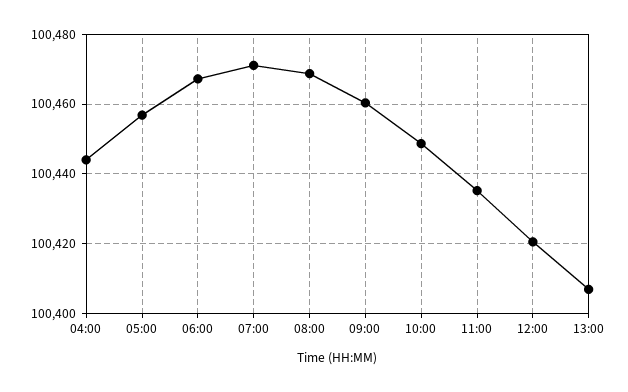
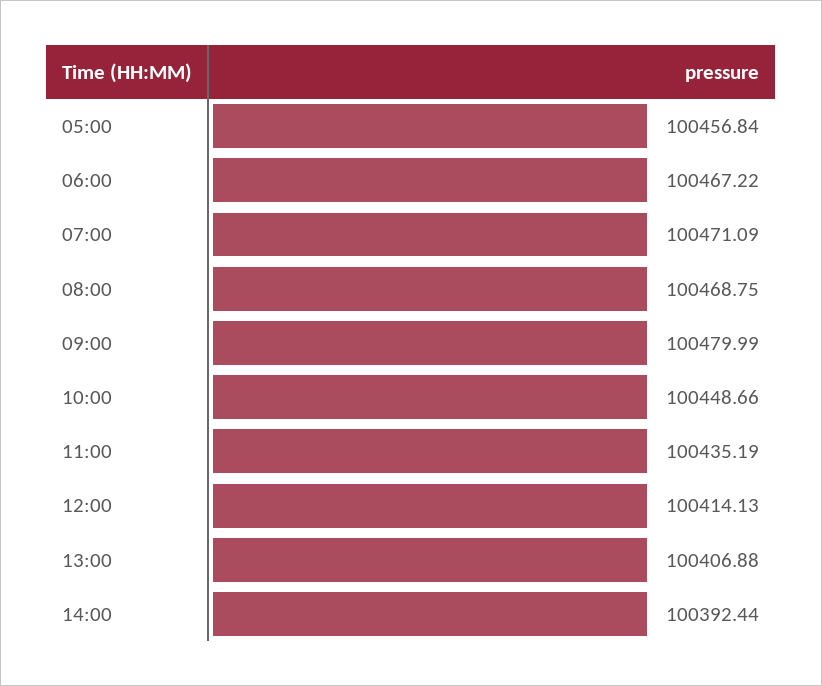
04:00: 100444 -> none
09:00: 100460 -> 100479.99
12:00: 100420 -> 100414.13
14:00: none -> 100392.44

